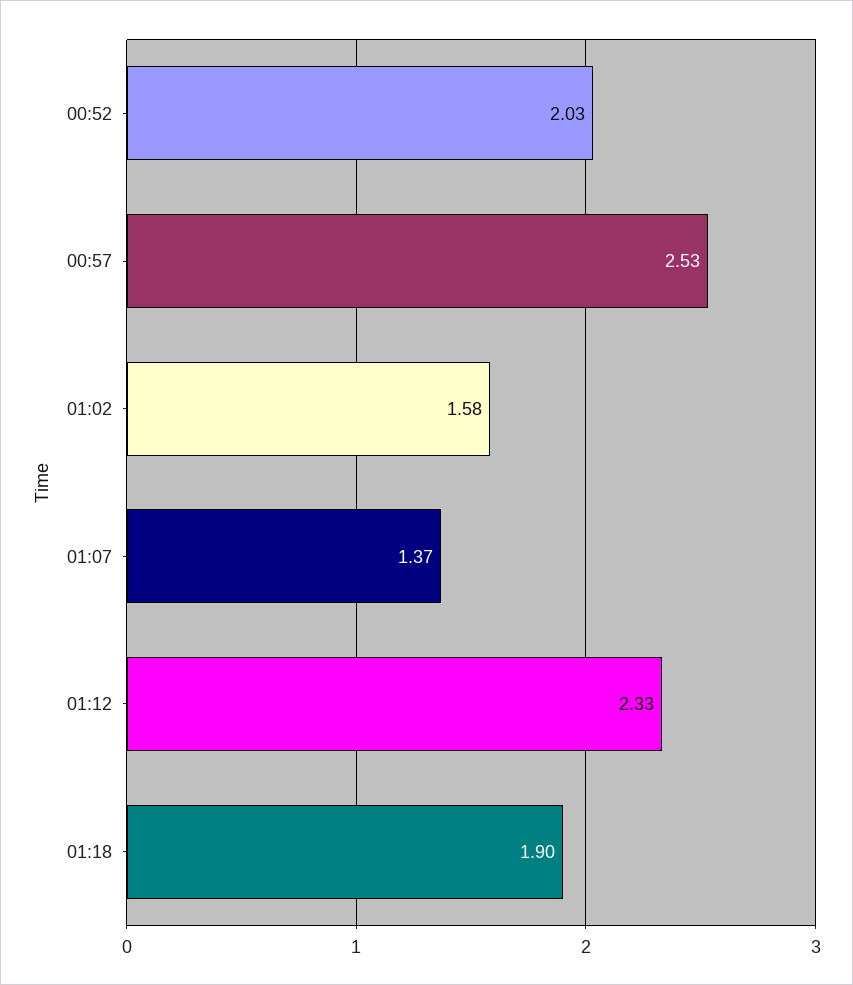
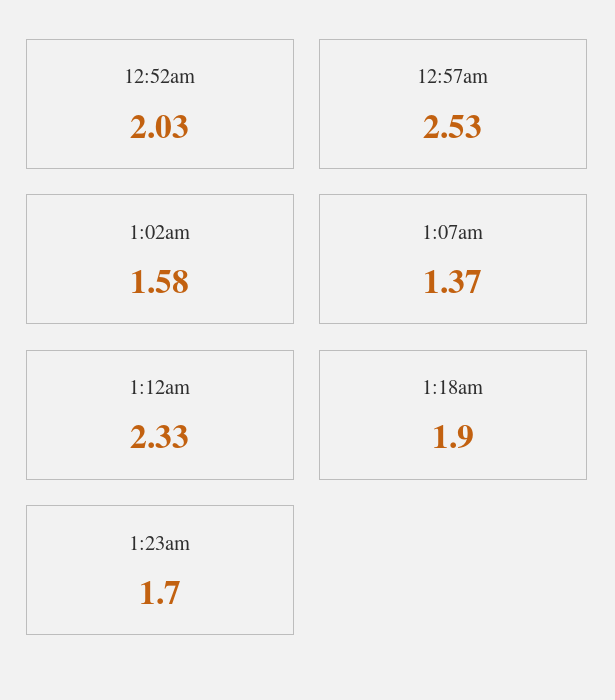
1:23am: none -> 1.7

